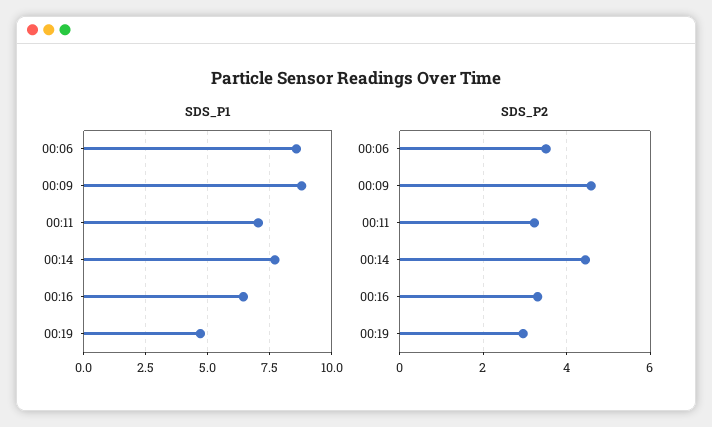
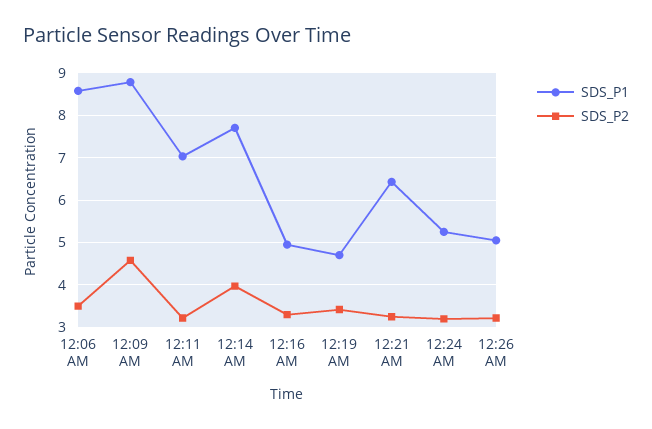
SDS_P1, 00:16: 6.5 -> 5
SDS_P2, 00:14: 4.4 -> 4
SDS_P2, 00:19: 3 -> 3.4
SDS_P1, 12:21 AM: none -> 6.4
SDS_P2, 12:21 AM: none -> 3.2
SDS_P1, 12:24 AM: none -> 5.2
SDS_P2, 12:24 AM: none -> 3.2
SDS_P1, 12:26 AM: none -> 5
SDS_P2, 12:26 AM: none -> 3.2

